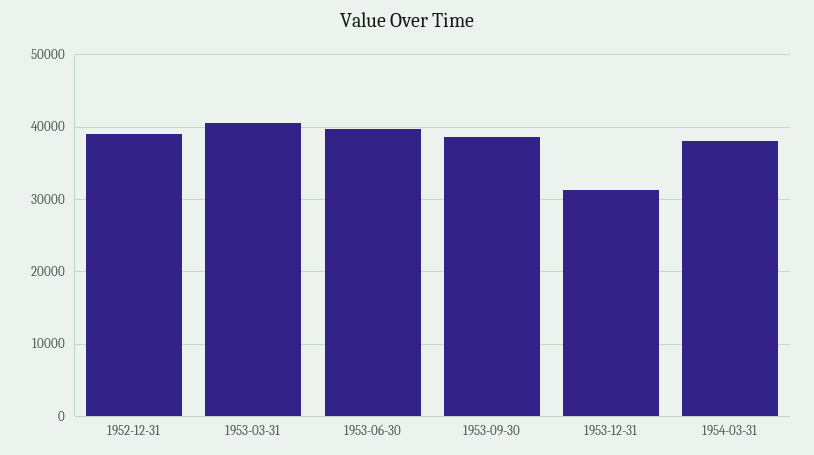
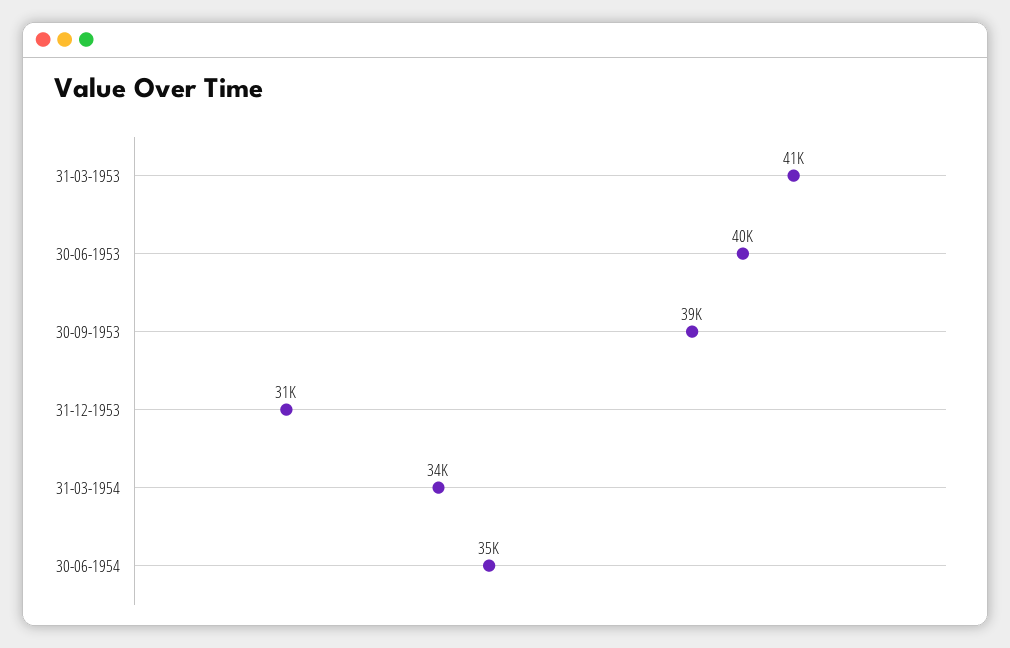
1952-12-31: 39000 -> none
1954-03-31: 38000 -> 34000
30-06-1954: none -> 35000

